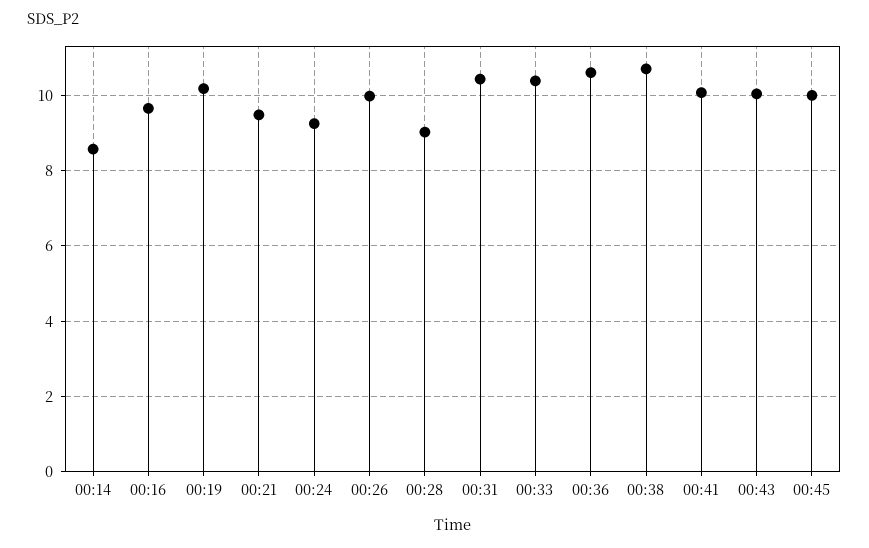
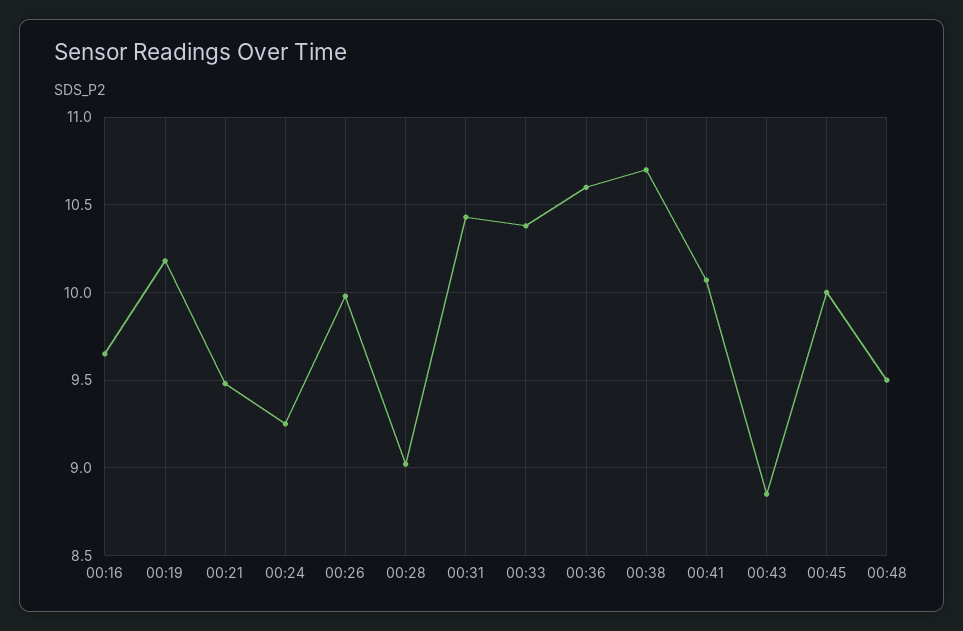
00:14: 8.6 -> none
00:43: 10 -> 8.85
00:48: none -> 9.5

